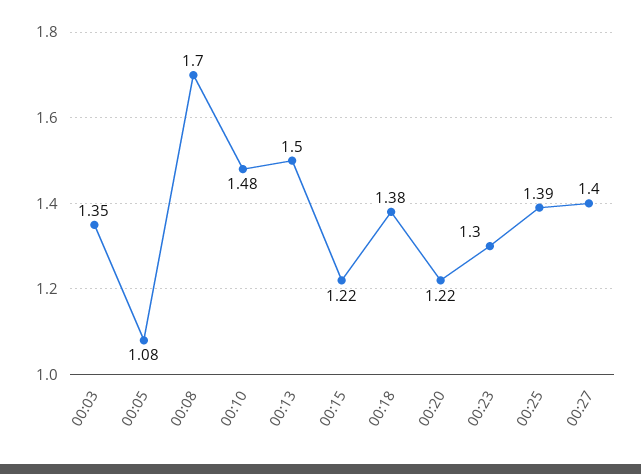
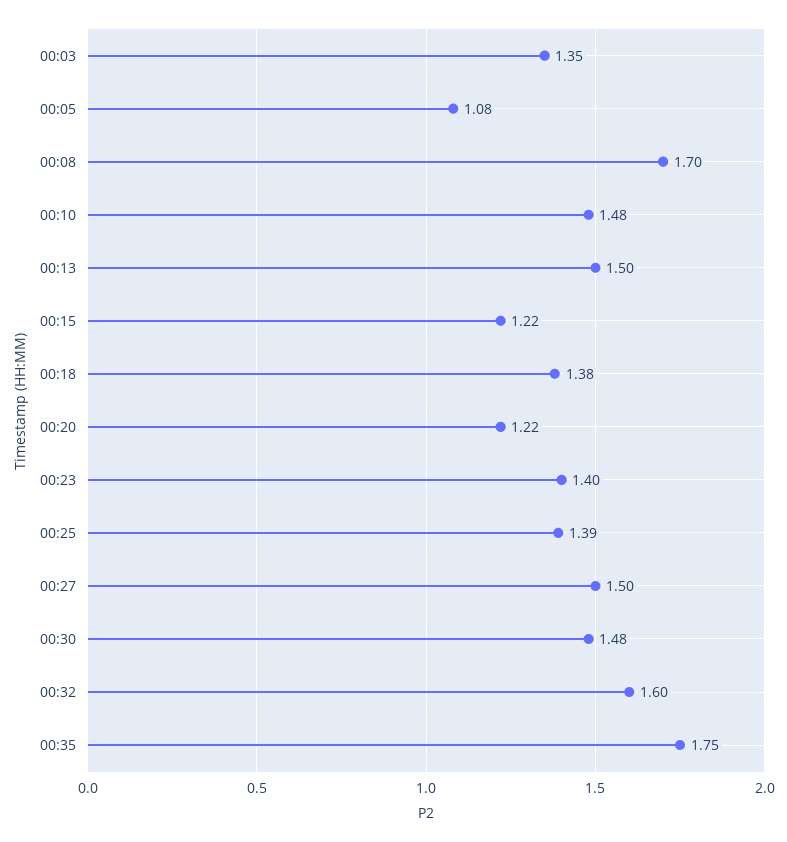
00:23: 1.3 -> 1.4
00:27: 1.4 -> 1.5
00:30: none -> 1.48
00:32: none -> 1.6
00:35: none -> 1.75

